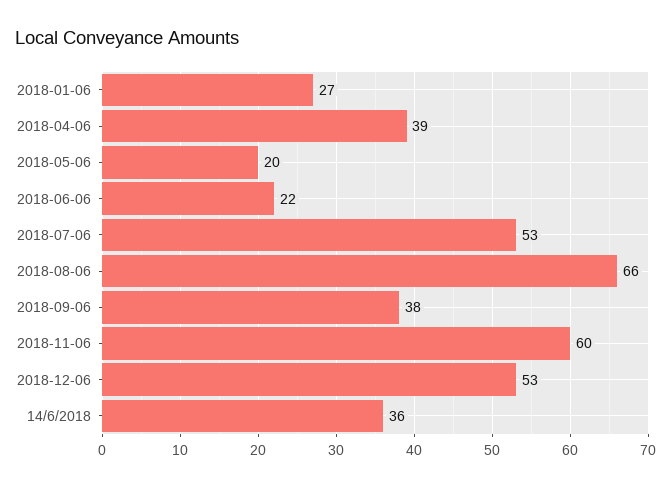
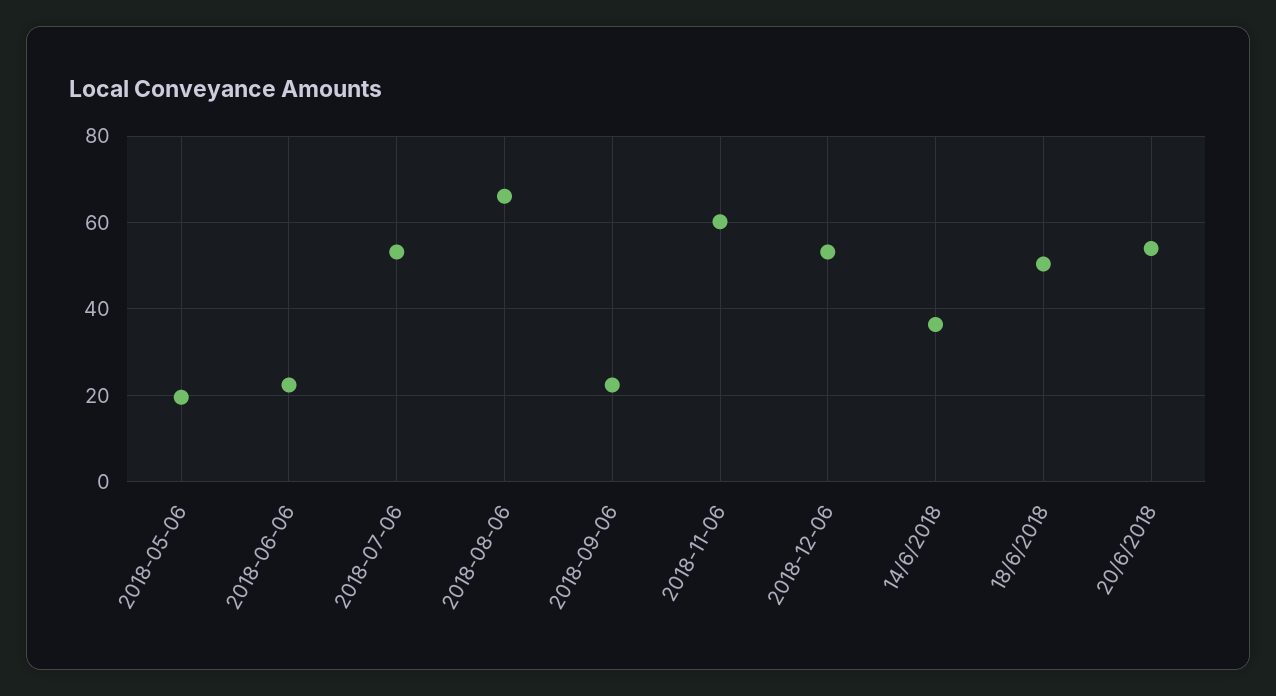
2018-01-06: 27 -> none
2018-04-06: 39 -> none
2018-09-06: 38 -> 22
18/6/2018: none -> 50
20/6/2018: none -> 54

